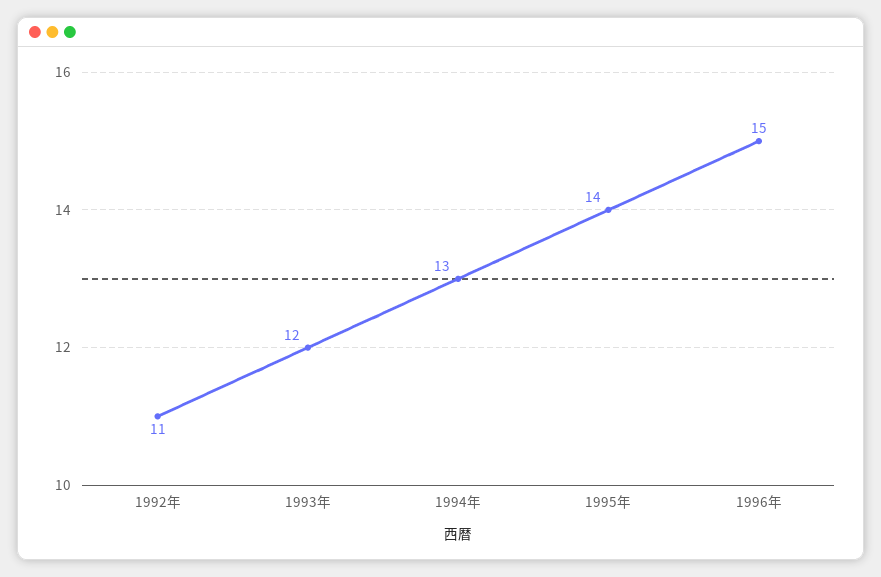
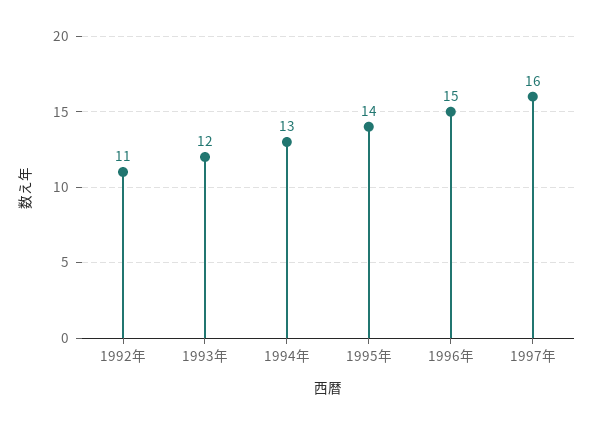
1997年: none -> 16

